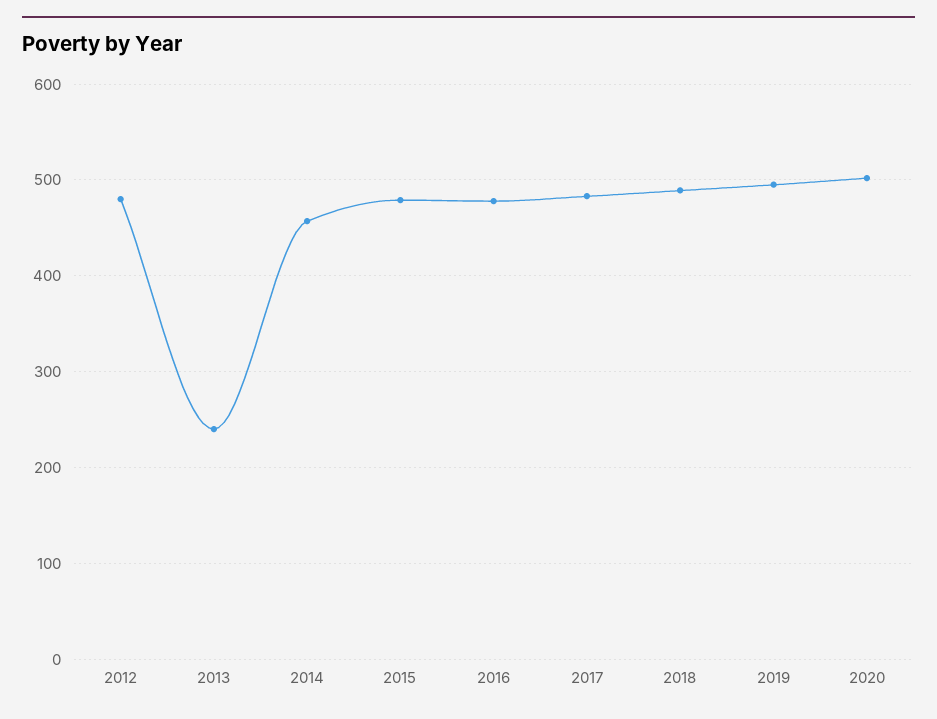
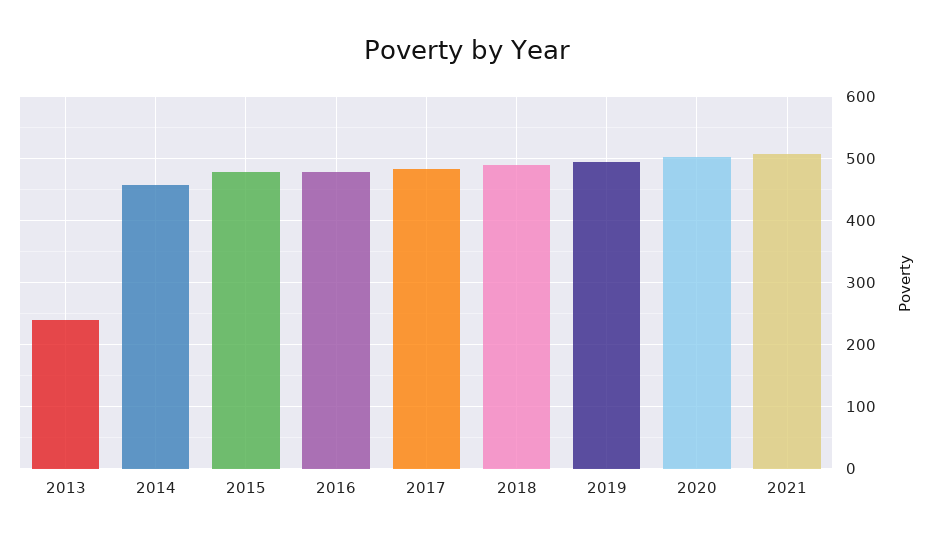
2012: 480 -> none
2021: none -> 510

